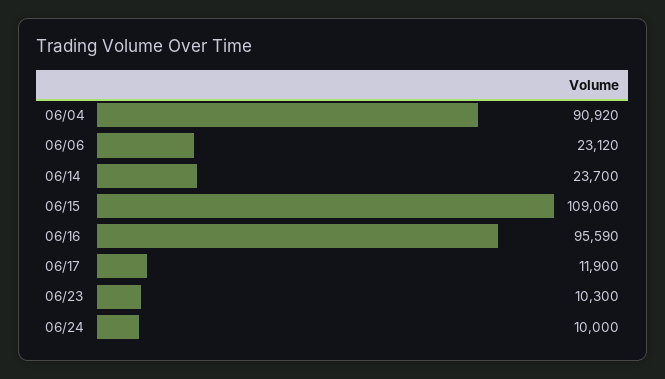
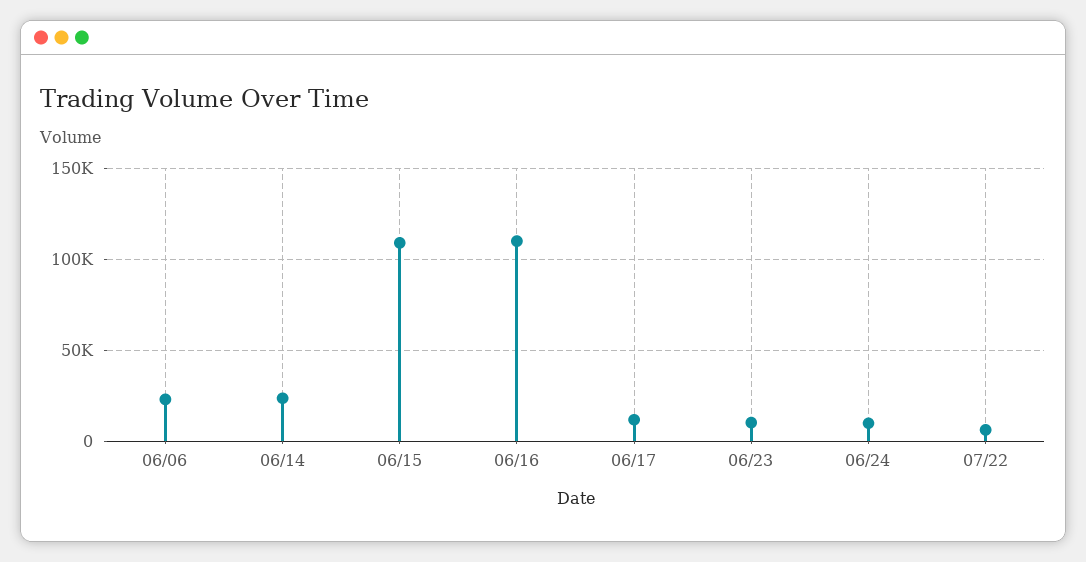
06/04: 90920 -> none
06/16: 95590 -> 110000
07/22: none -> 5000

